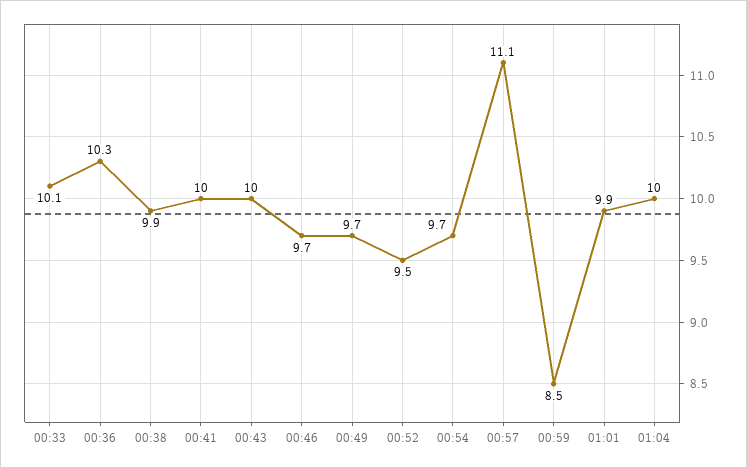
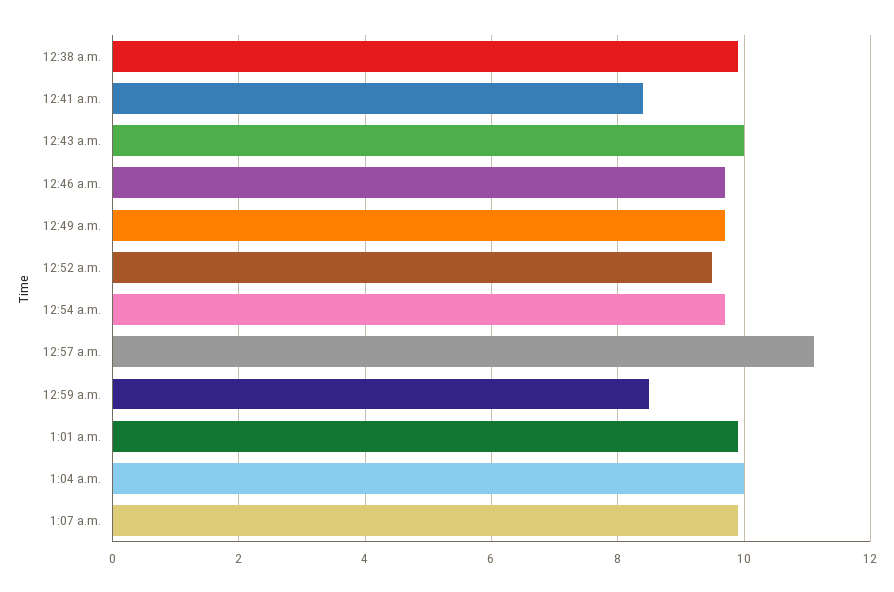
00:33: 10.1 -> none
00:36: 10.3 -> none
00:41: 10 -> 8.5
1:07 a.m.: none -> 10

